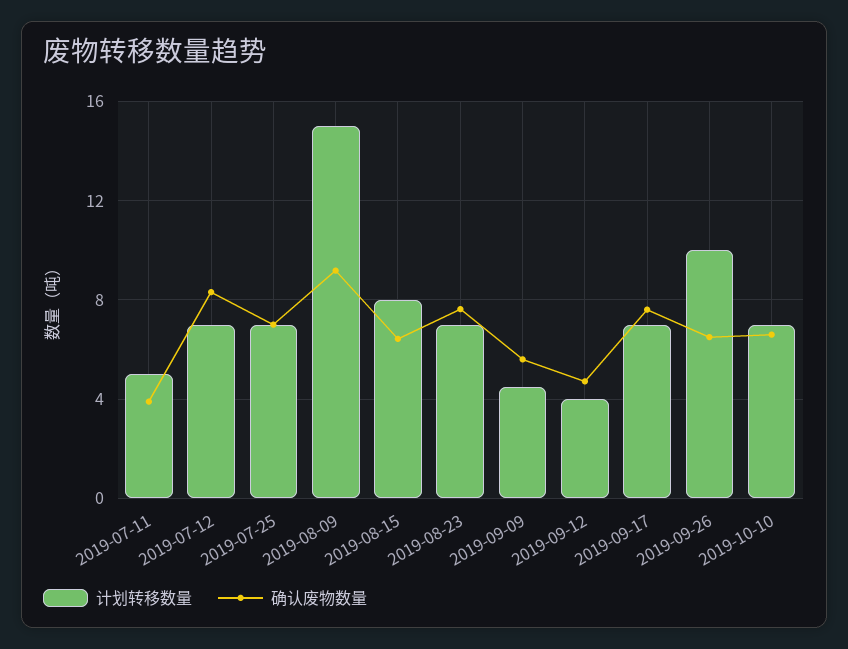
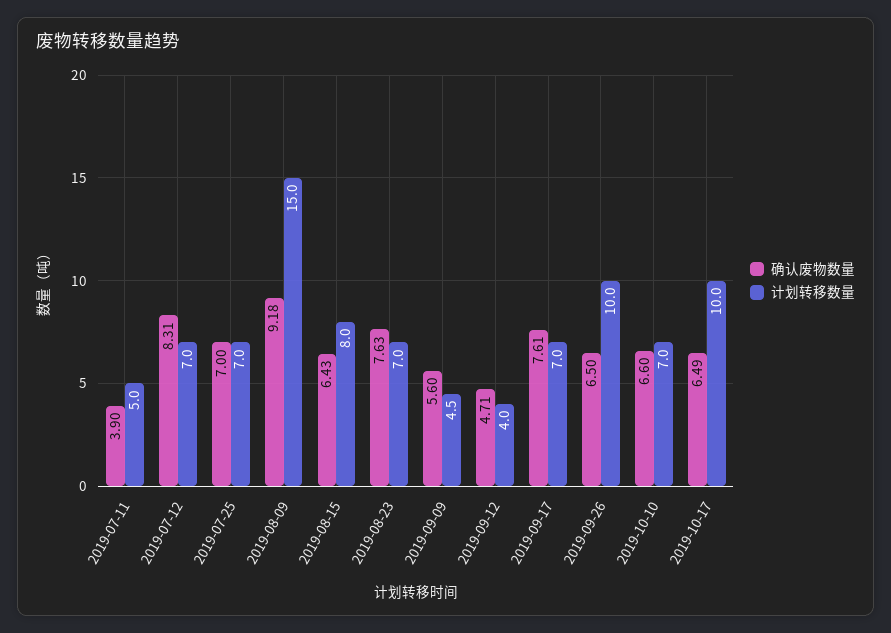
确认废物数量, 2019-10-17: none -> 6.49
计划转移数量, 2019-10-17: none -> 10

